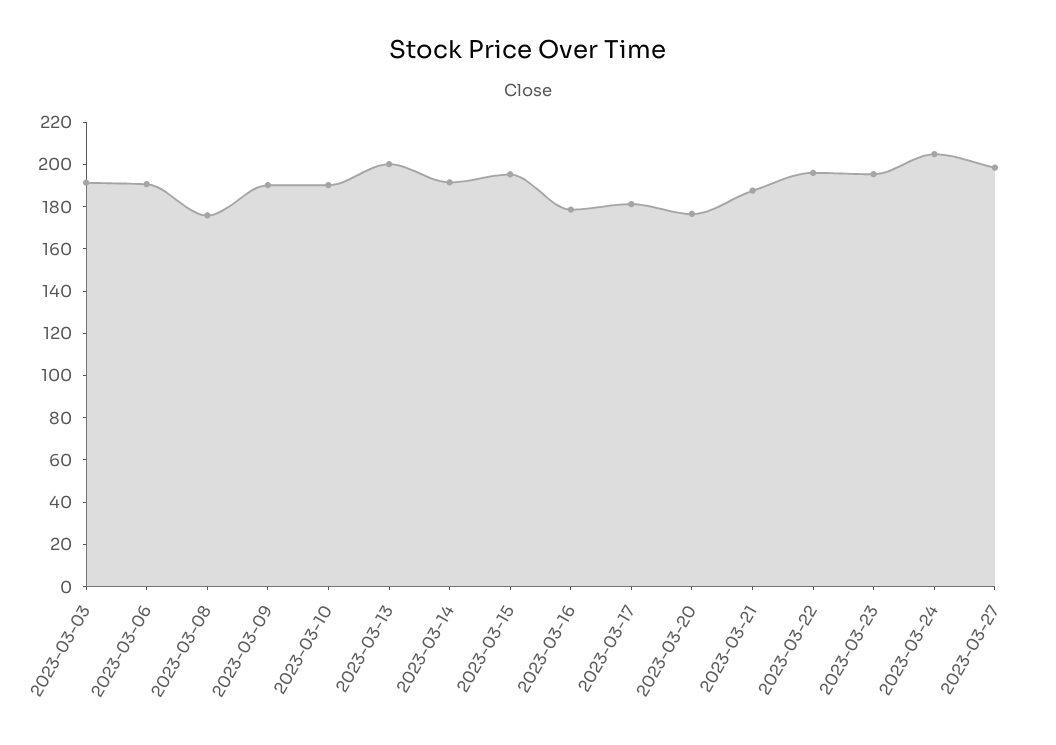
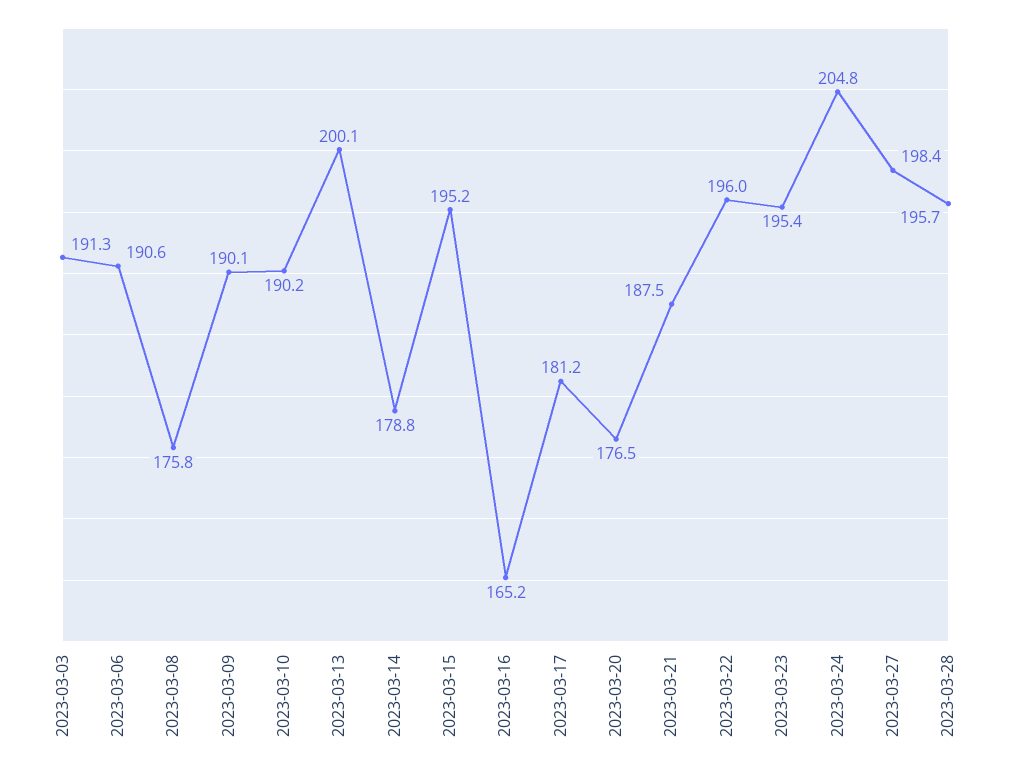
2023-03-14: 190 -> 178.8
2023-03-16: 180 -> 165.2
2023-03-28: none -> 195.7

